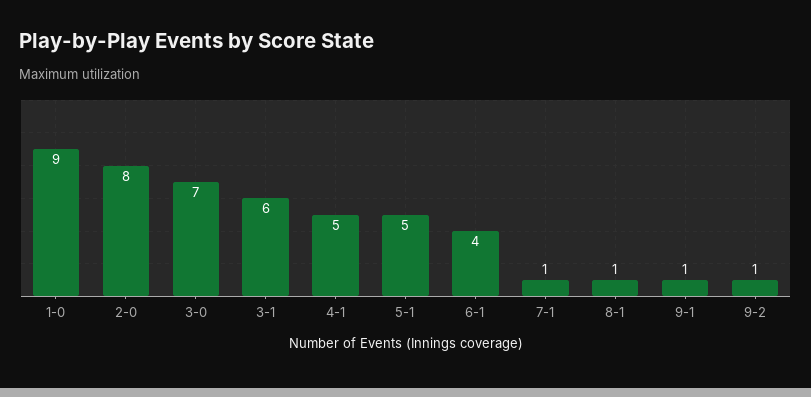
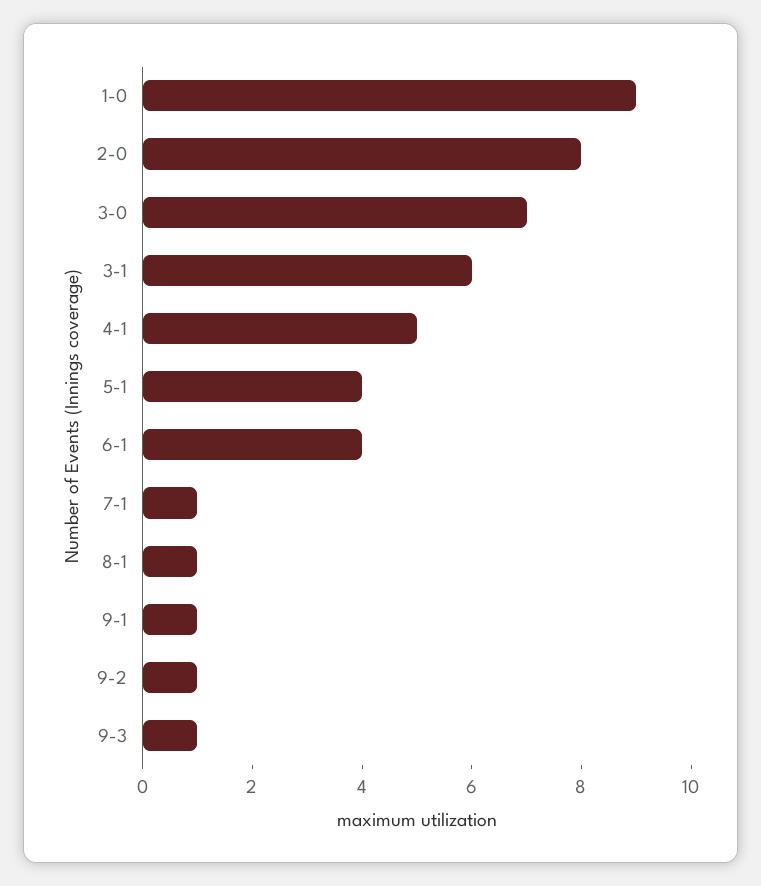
5-1: 5 -> 4
9-3: none -> 1

